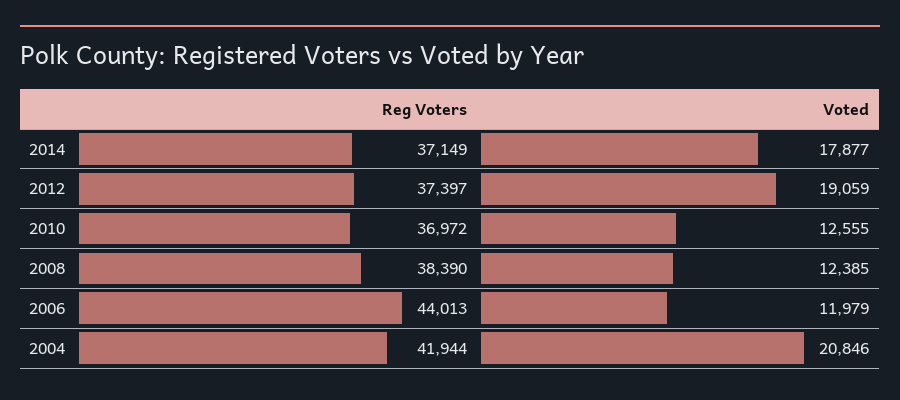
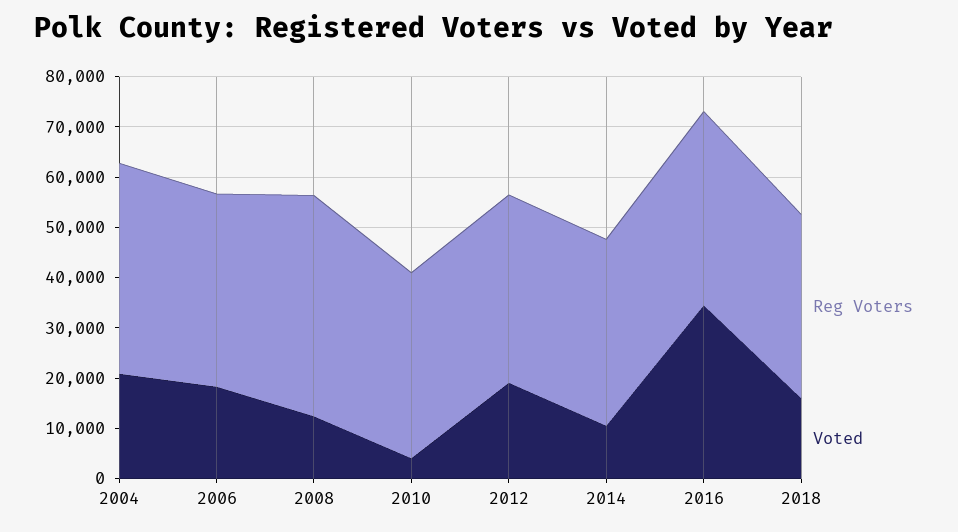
Voted, 2014: 17877 -> 10000
Voted, 2010: 12555 -> 4000
Reg Voters, 2008: 38390 -> 44000
Reg Voters, 2006: 44013 -> 38000
Voted, 2006: 11979 -> 18000
Reg Voters, 2016: none -> 38000
Voted, 2016: none -> 34000
Reg Voters, 2018: none -> 36000
Voted, 2018: none -> 16000

